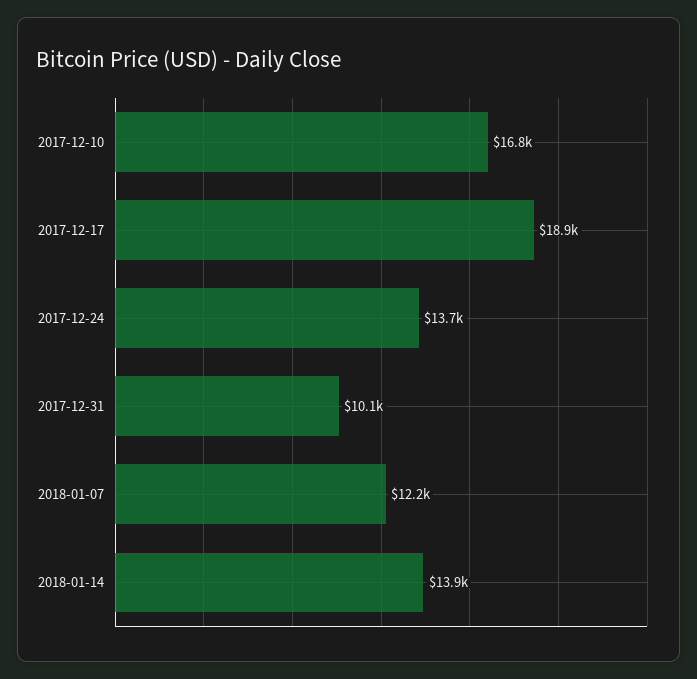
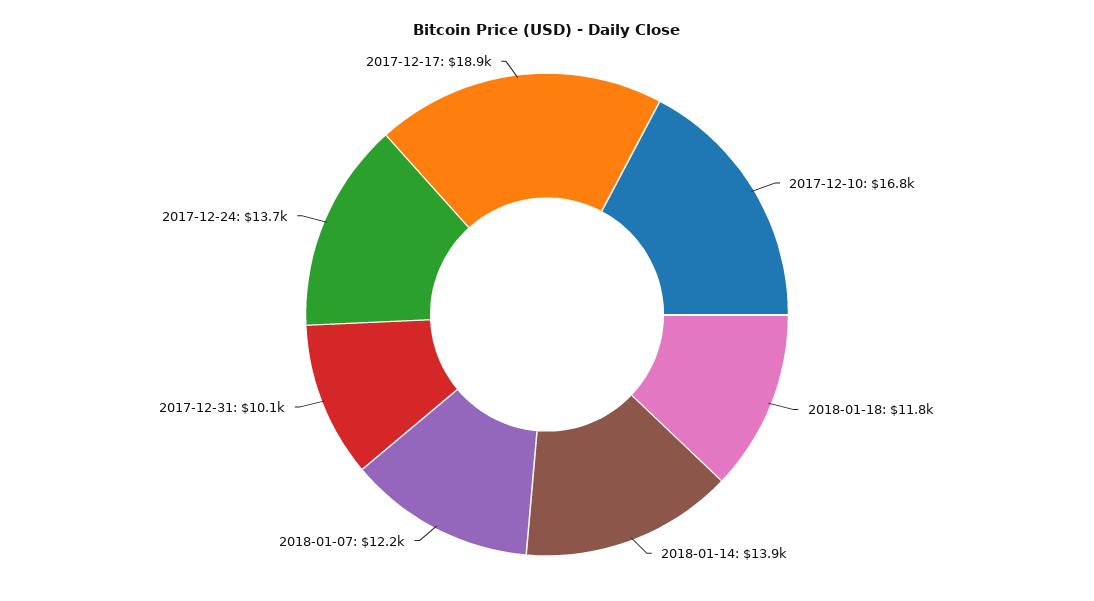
2018-01-18: none -> 11800

